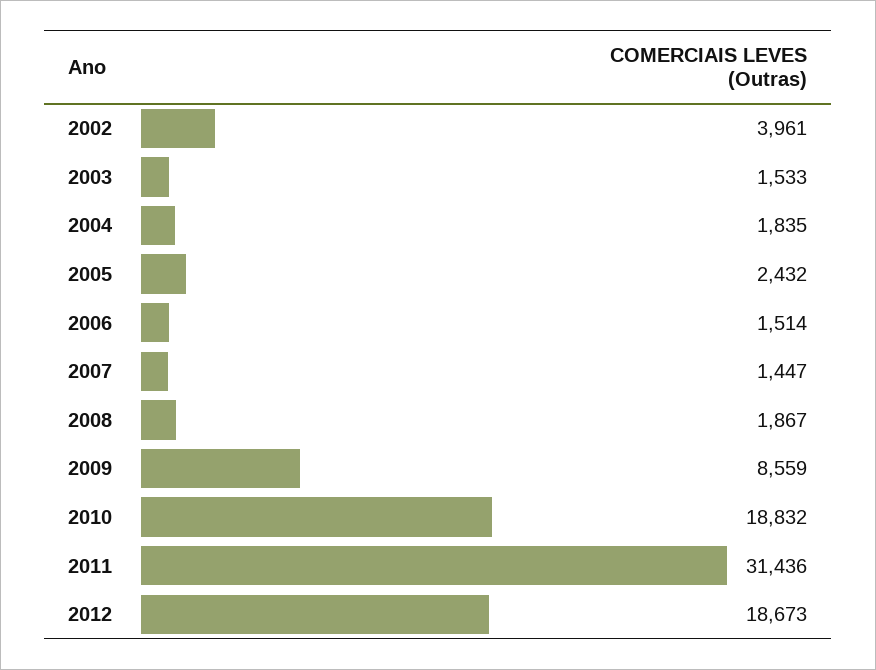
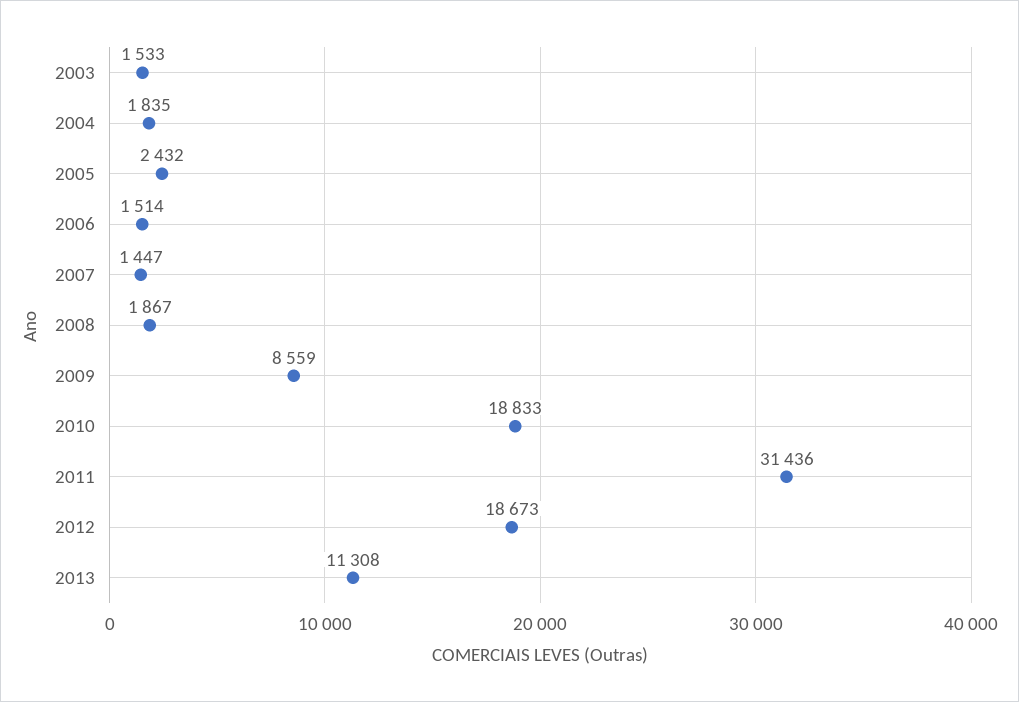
2002: 3961 -> none
2010: 18832 -> 18833
2013: none -> 11308

